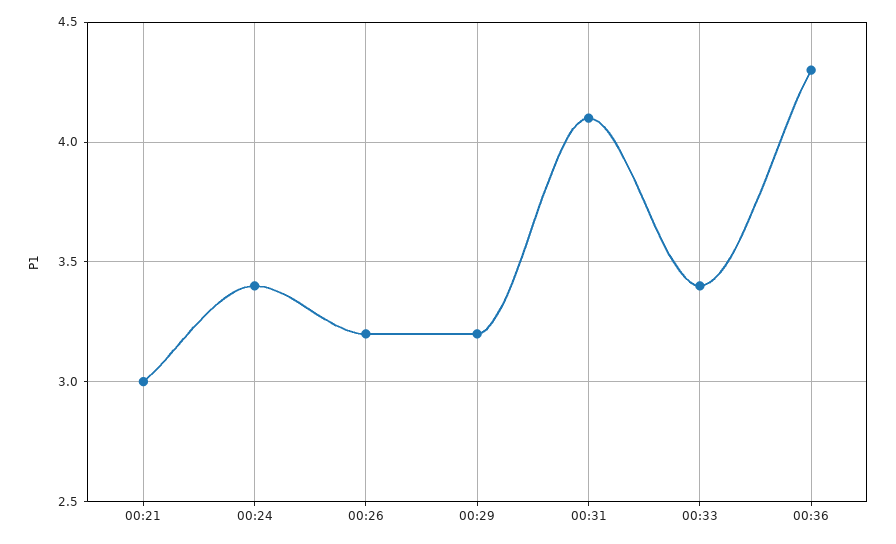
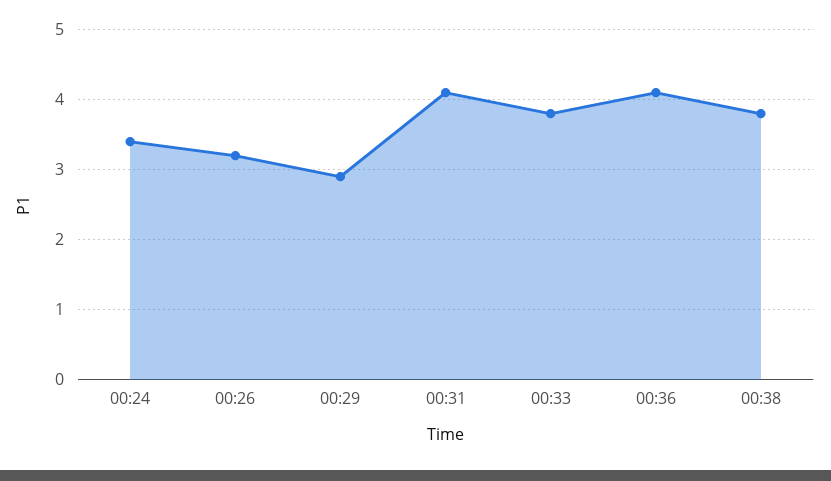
00:21: 3 -> none
00:29: 3.2 -> 2.9
00:33: 3.4 -> 3.8
00:36: 4.3 -> 4.1
00:38: none -> 3.8

